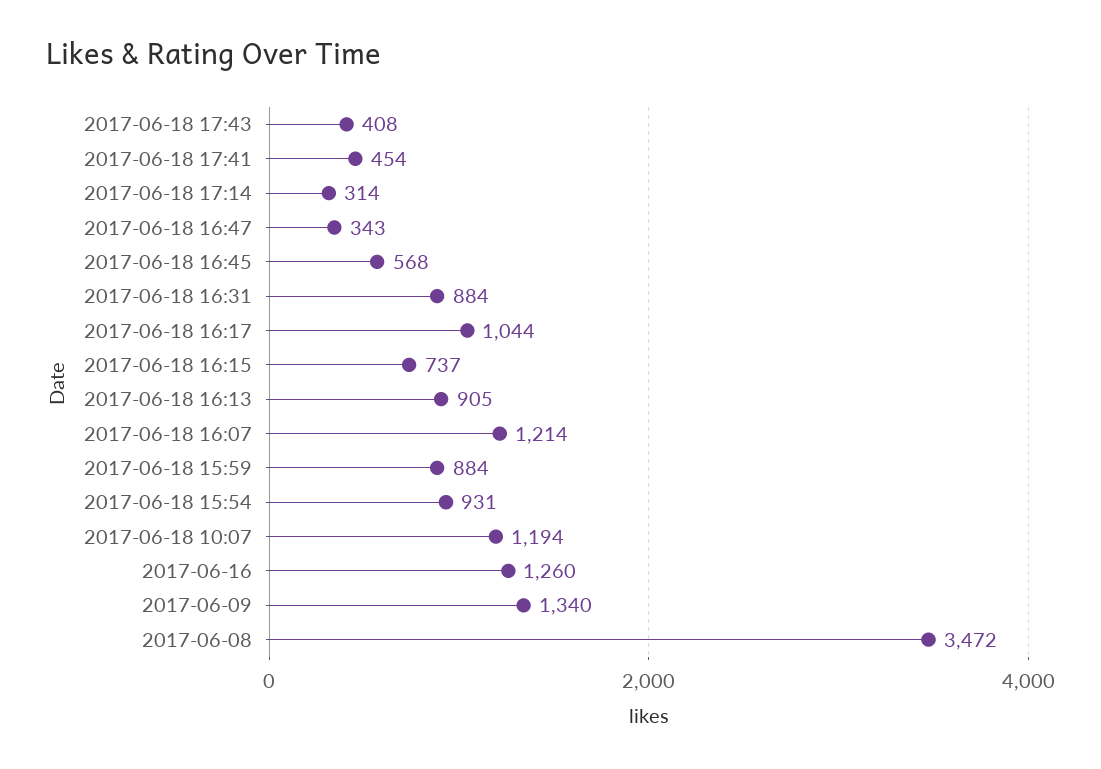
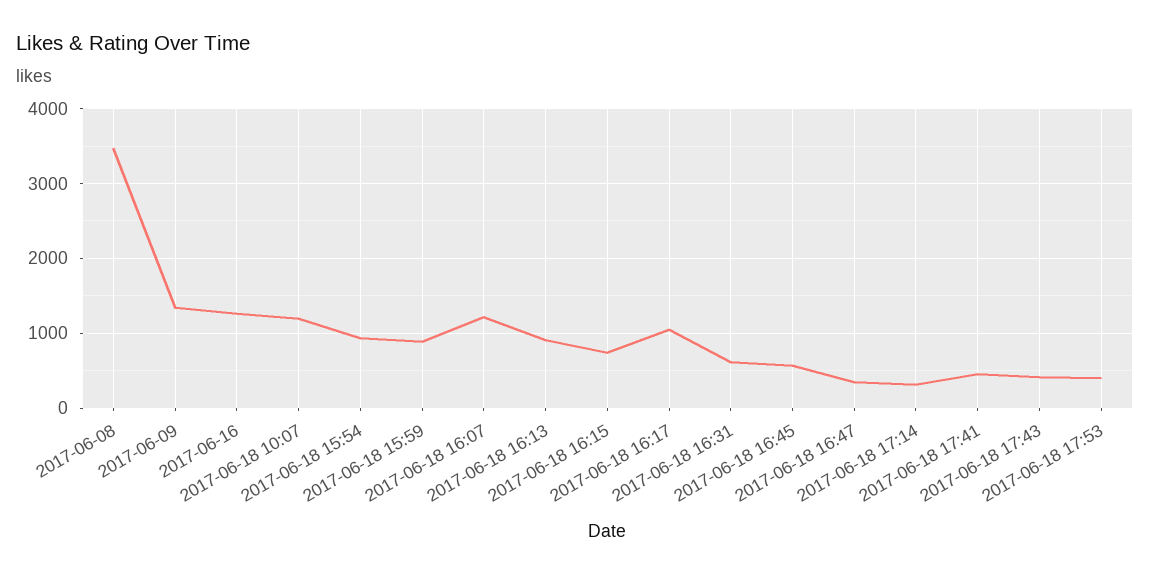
2017-06-18 16:31: 884 -> 600
2017-06-18 17:53: none -> 400

